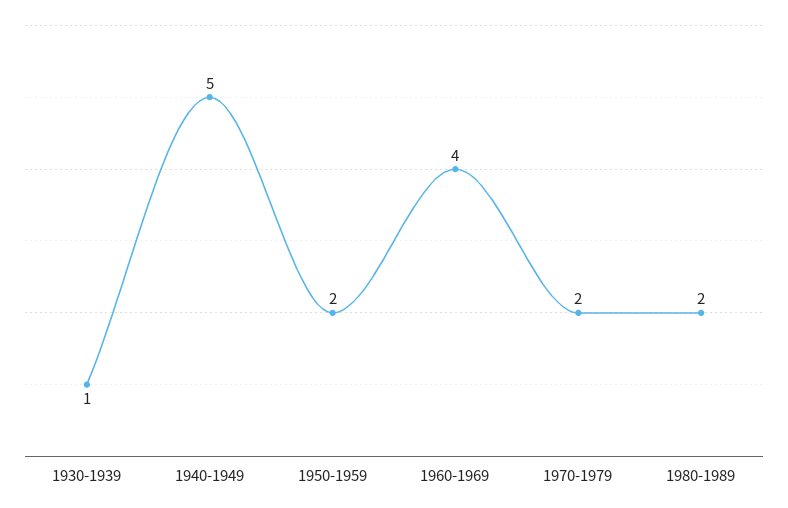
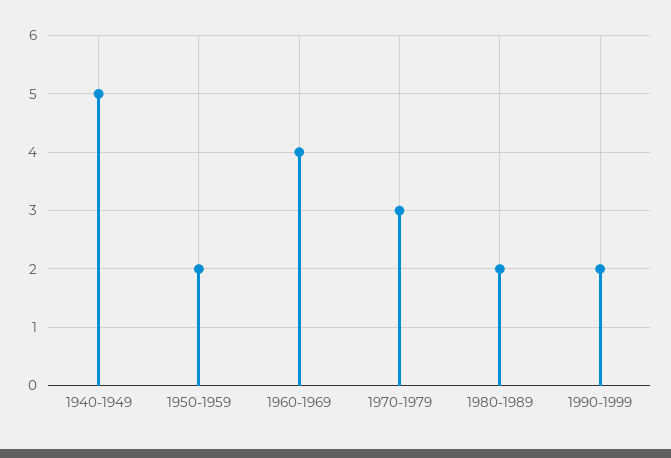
1930-1939: 1 -> none
1970-1979: 2 -> 3
1990-1999: none -> 2

